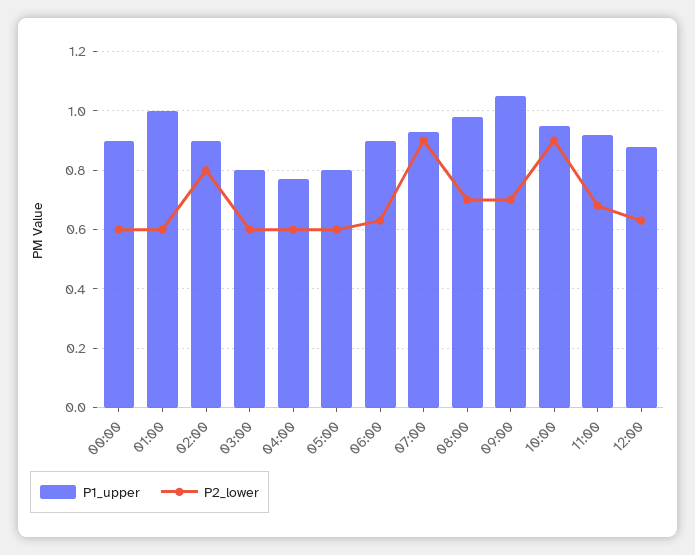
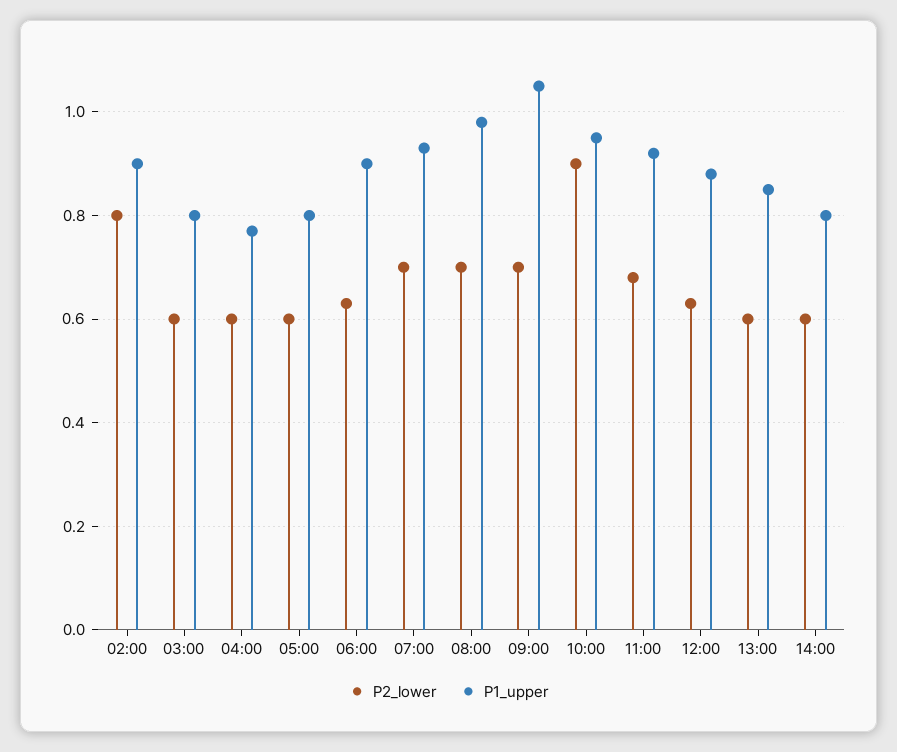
P1_upper, 00:00: 0.9 -> none
P2_lower, 00:00: 0.6 -> none
P1_upper, 01:00: 1 -> none
P2_lower, 01:00: 0.6 -> none
P2_lower, 07:00: 0.9 -> 0.7
P2_lower, 13:00: none -> 0.6
P1_upper, 13:00: none -> 0.85
P2_lower, 14:00: none -> 0.6
P1_upper, 14:00: none -> 0.8

